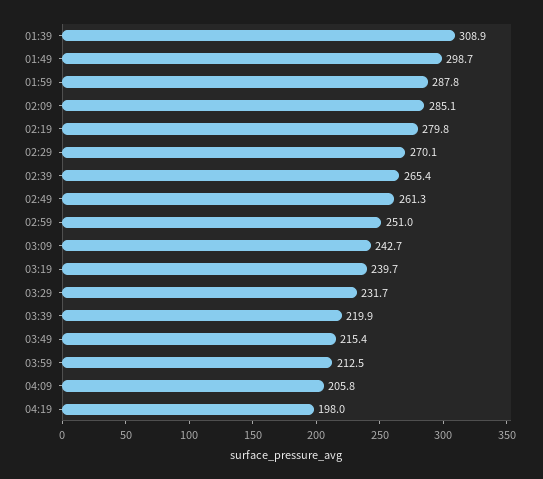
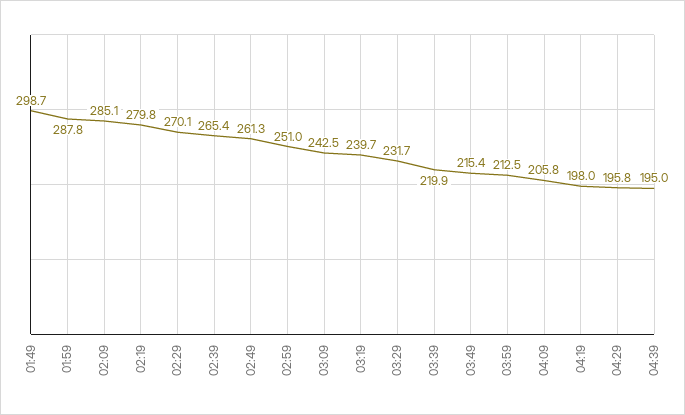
01:39: 308.9 -> none
03:09: 242.7 -> 242.5
04:29: none -> 195.8
04:39: none -> 195

